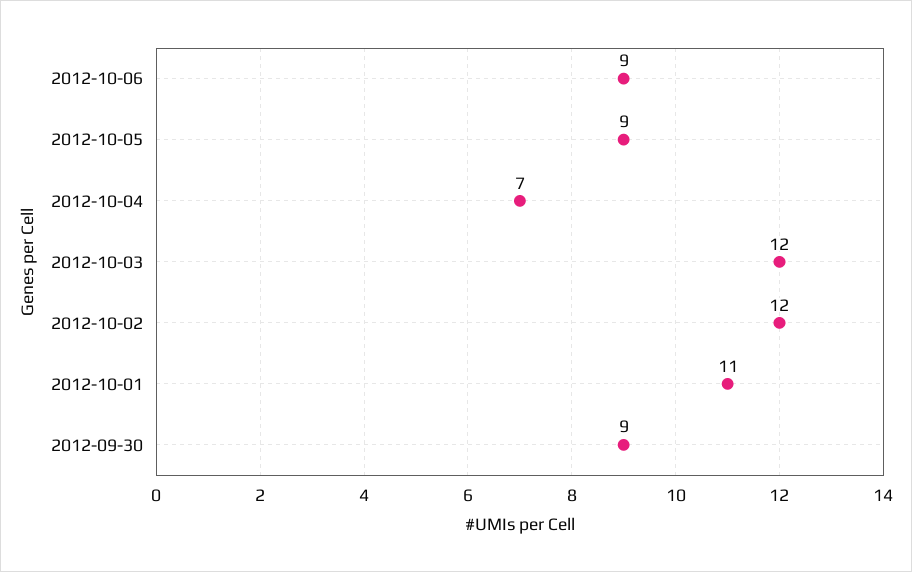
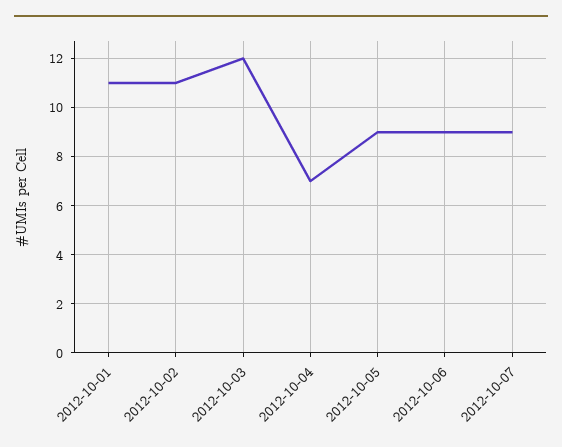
2012-10-02: 12 -> 11
2012-09-30: 9 -> none
2012-10-07: none -> 9

